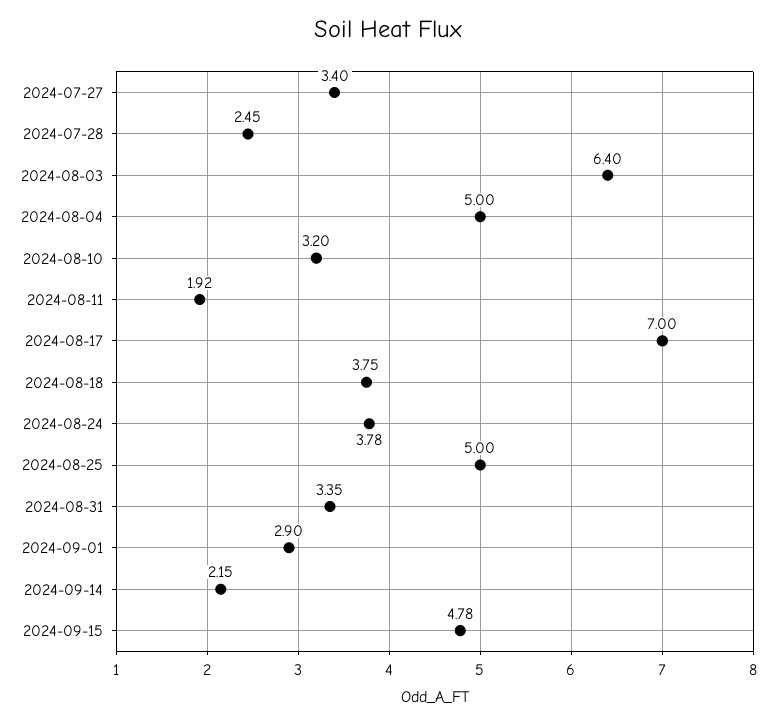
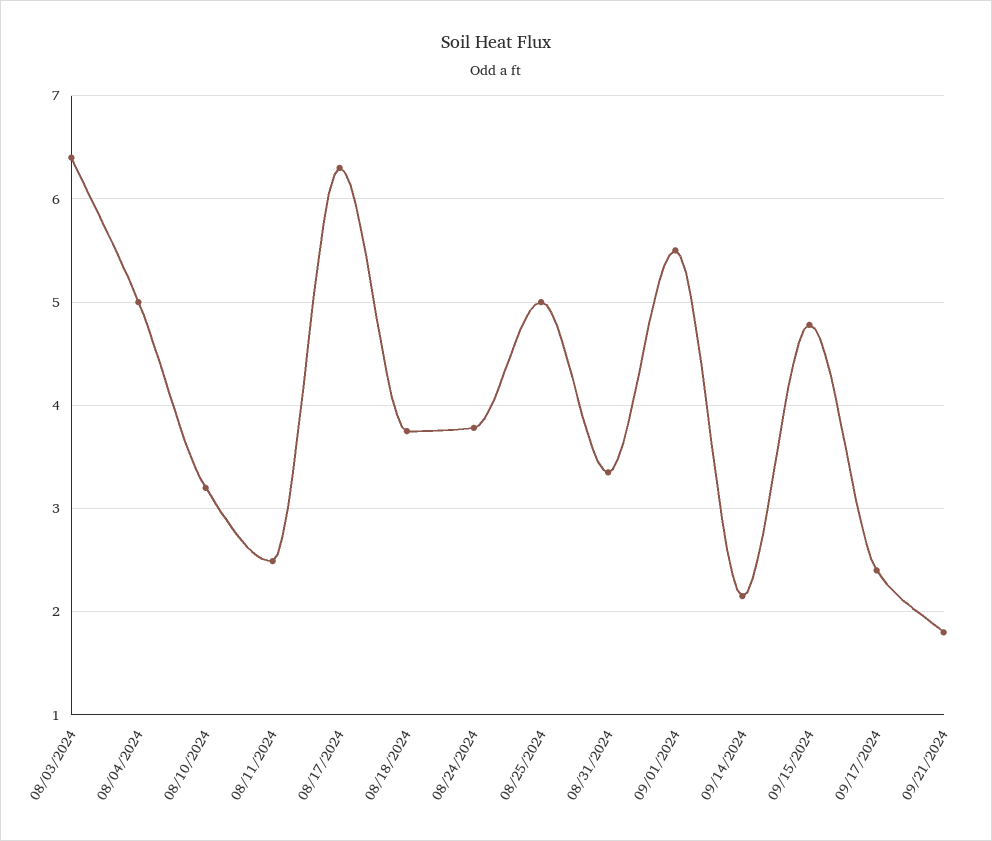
2024-07-27: 3.4 -> none
2024-07-28: 2.45 -> none
2024-08-11: 1.92 -> 2.5
2024-08-17: 7 -> 6.3
2024-09-01: 2.9 -> 5.5
09/17/2024: none -> 2.4
09/21/2024: none -> 1.8

